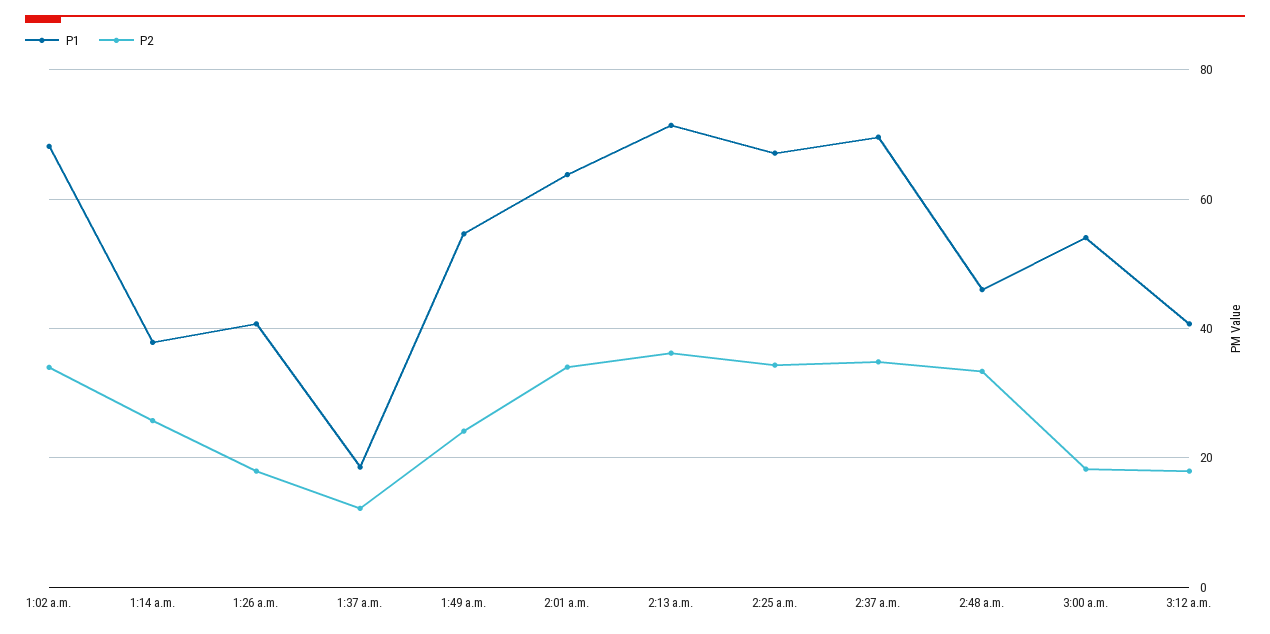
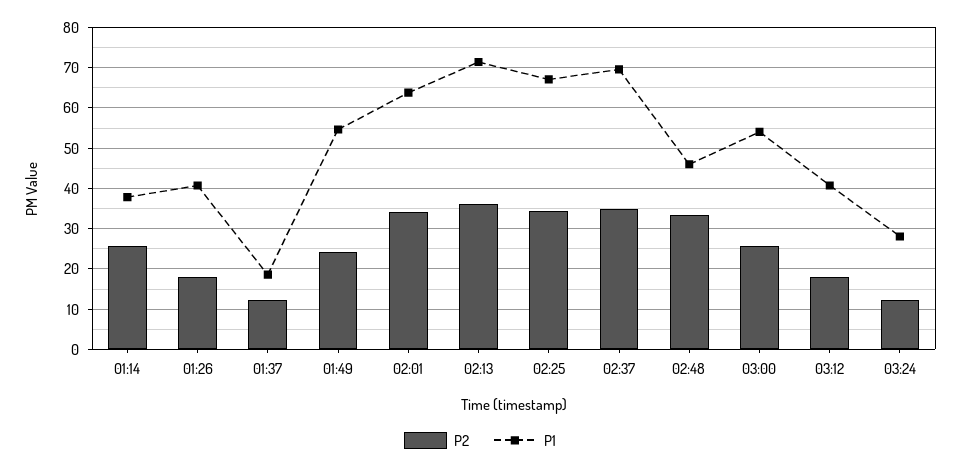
P1, 1:02 a.m.: 68 -> none
P2, 1:02 a.m.: 34 -> none
P2, 3:00 a.m.: 18 -> 26
P2, 03:24: none -> 12
P1, 03:24: none -> 28

